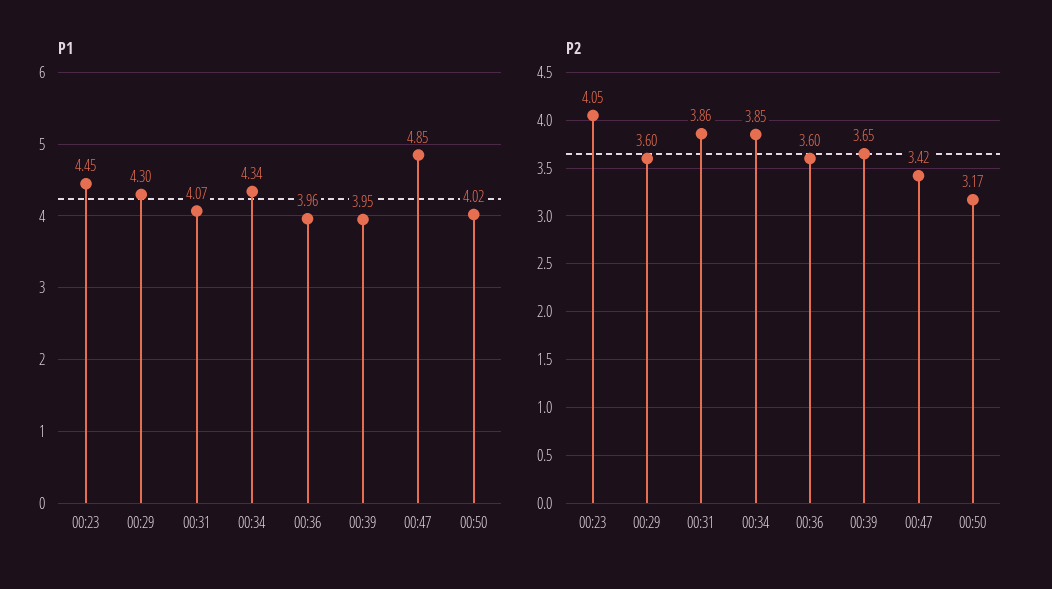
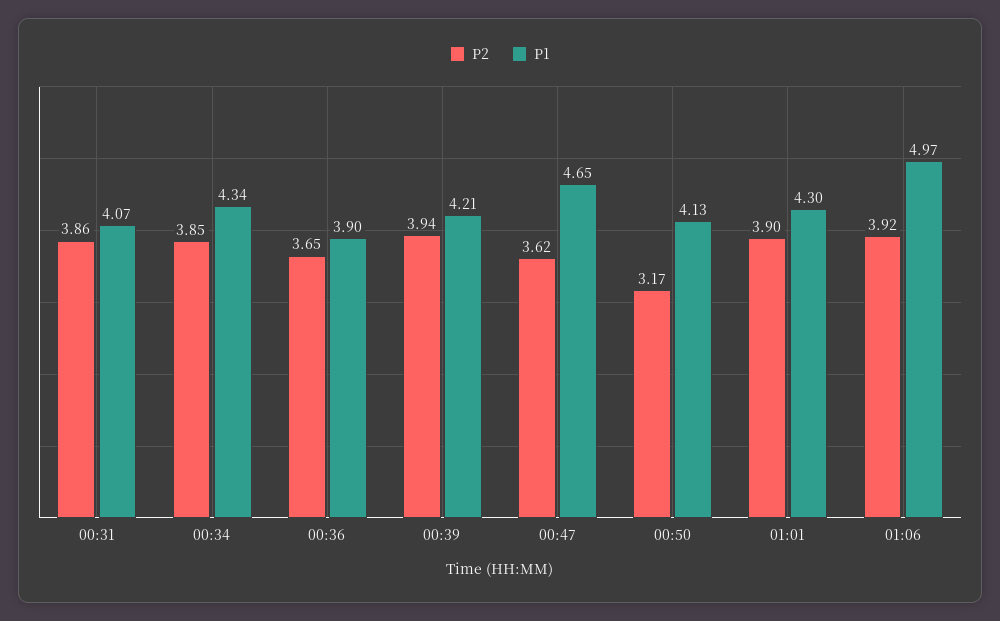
P1, 00:23: 4.45 -> none
P1, 00:29: 4.3 -> none
P1, 00:36: 3.96 -> 3.9
P1, 00:39: 3.95 -> 4.21
P1, 00:47: 4.85 -> 4.65
P1, 00:50: 4.02 -> 4.13
P2, 00:23: 4.05 -> none
P2, 00:29: 3.6 -> none
P2, 00:36: 3.6 -> 3.65
P2, 00:39: 3.65 -> 3.94
P2, 00:47: 3.42 -> 3.62
P2, 01:01: none -> 3.9
P1, 01:01: none -> 4.3
P2, 01:06: none -> 3.92
P1, 01:06: none -> 4.97

